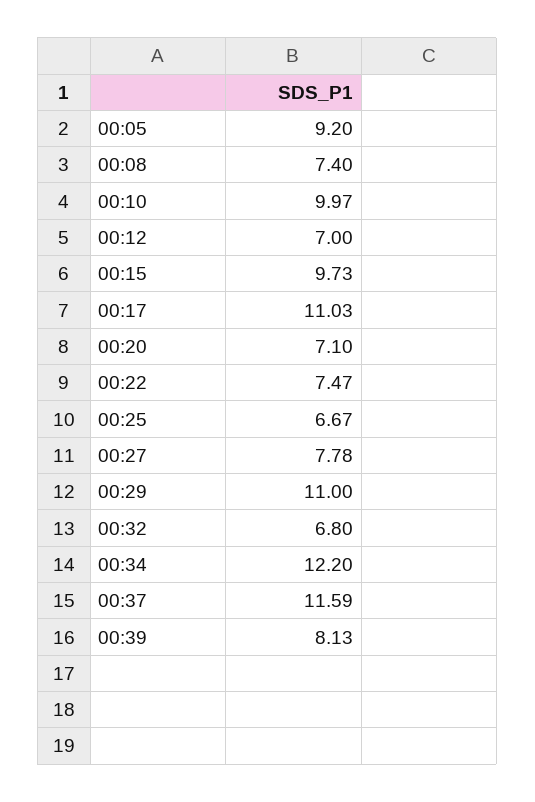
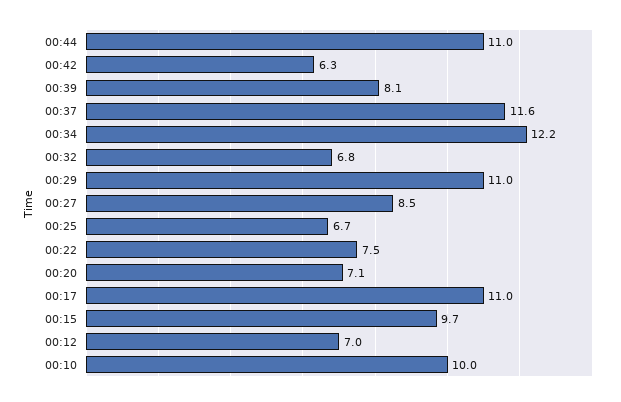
00:05: 9.2 -> none
00:08: 7.4 -> none
00:27: 7.78 -> 8.5
00:44: none -> 11
00:42: none -> 6.3

